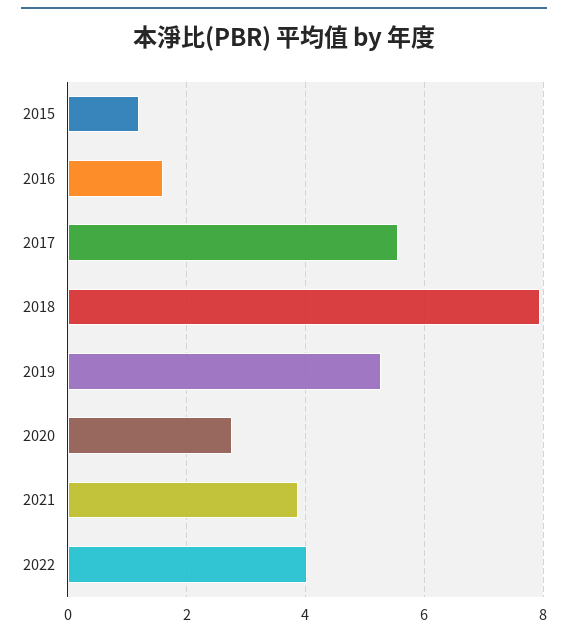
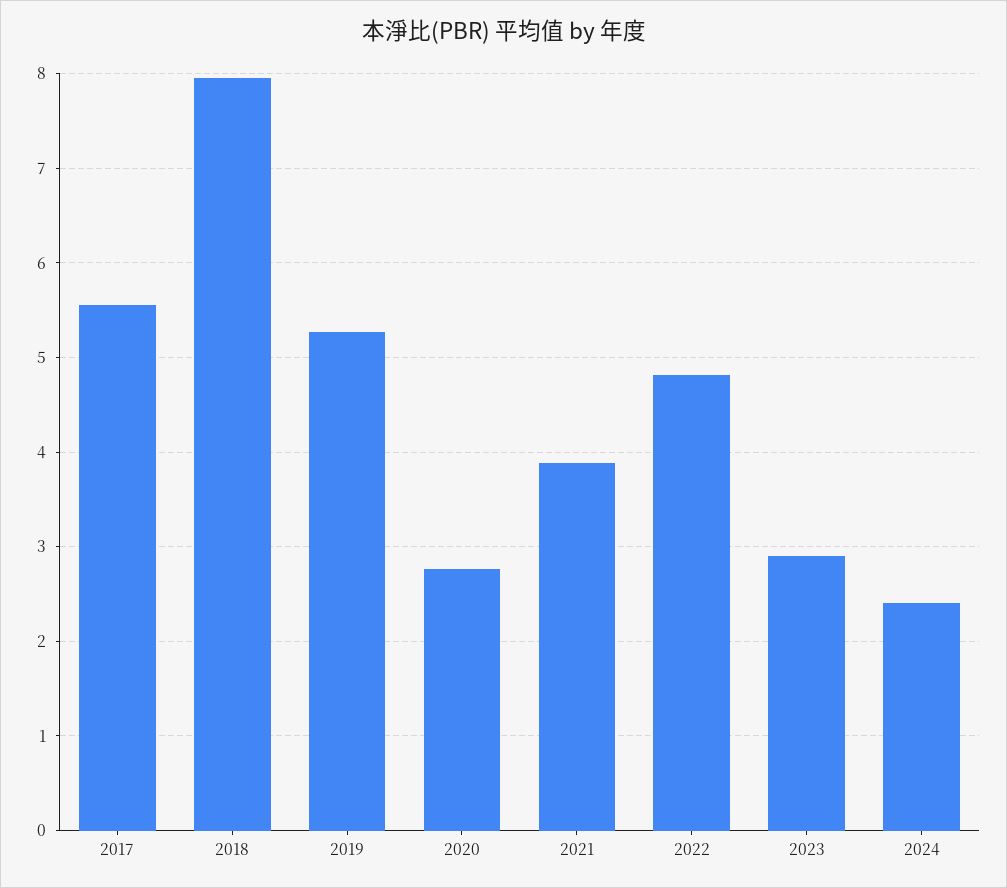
2015: 1.2 -> none
2016: 1.6 -> none
2022: 4 -> 4.8
2023: none -> 2.9
2024: none -> 2.4

